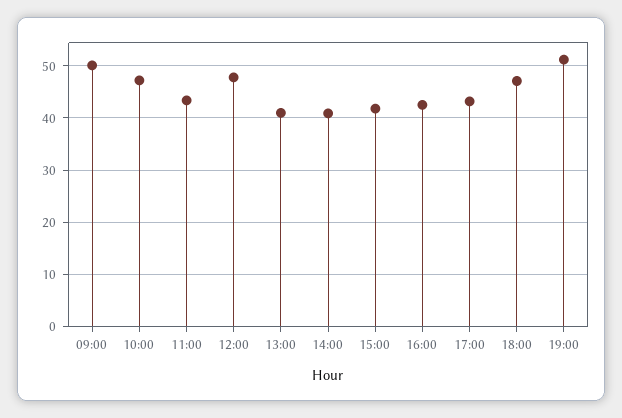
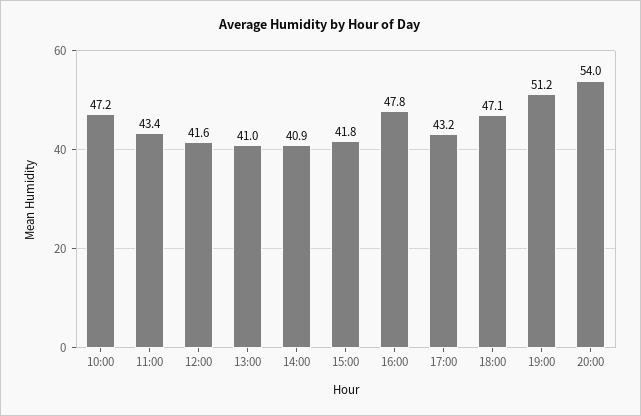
09:00: 50 -> none
12:00: 48 -> 41.6
16:00: 42 -> 47.8
20:00: none -> 54

